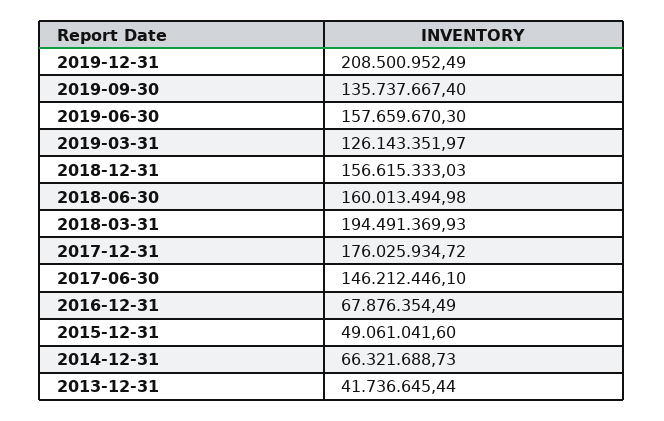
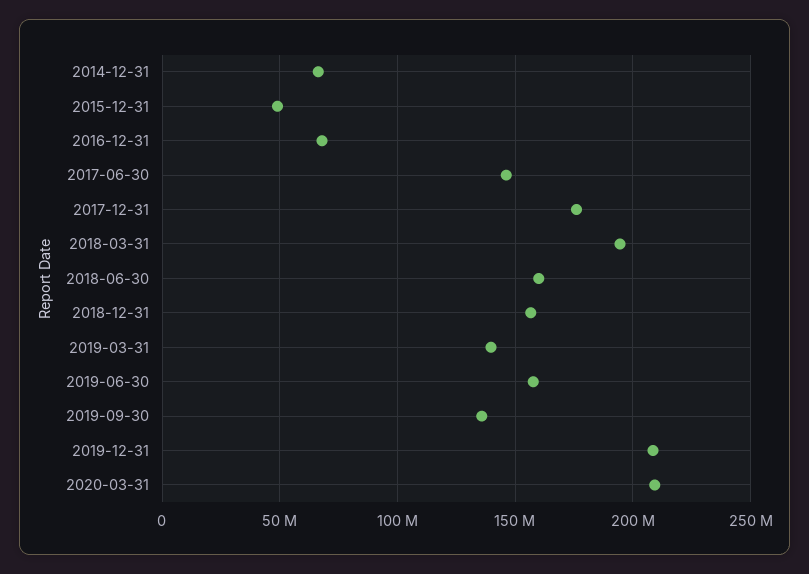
2019-03-31: 126143351.97 -> 140000000
2013-12-31: 41736645.44 -> none
2020-03-31: none -> 210000000

